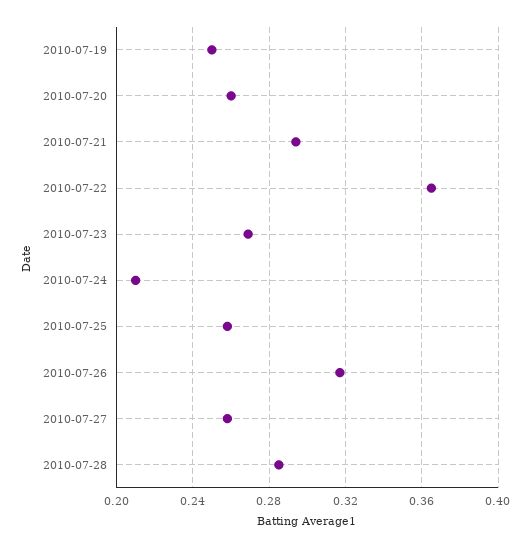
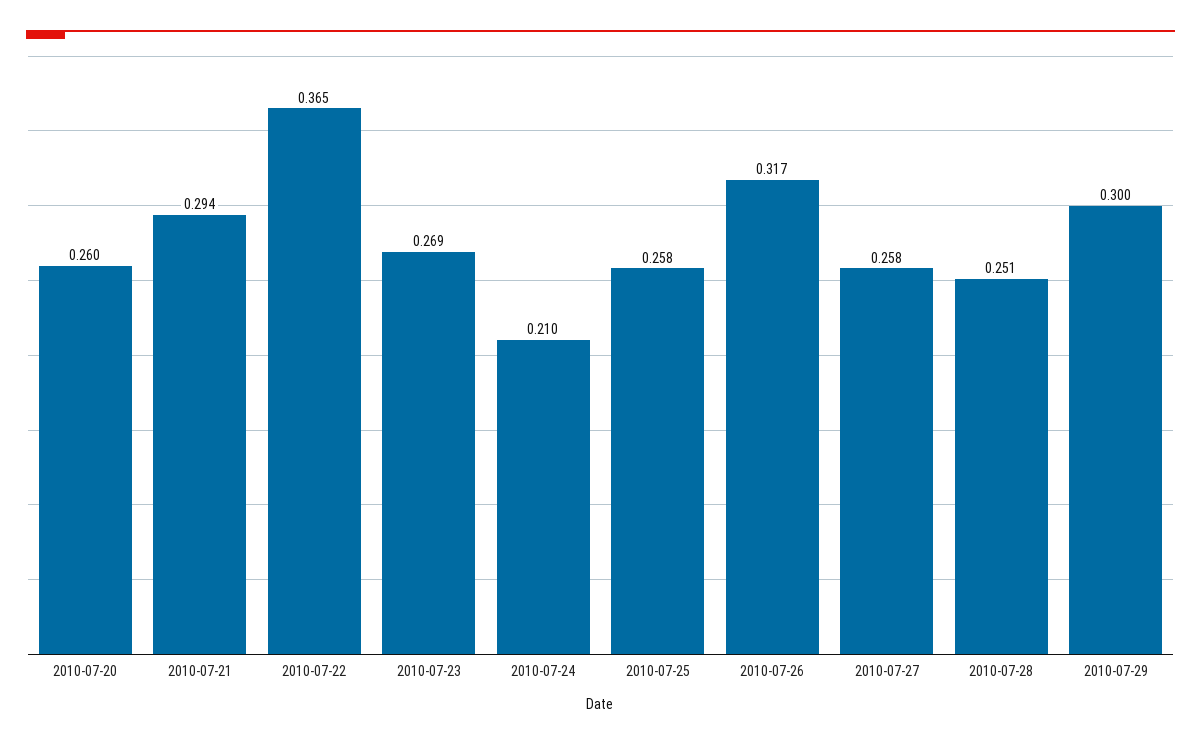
2010-07-19: 0.25 -> none
2010-07-28: 0.285 -> 0.251
2010-07-29: none -> 0.3

